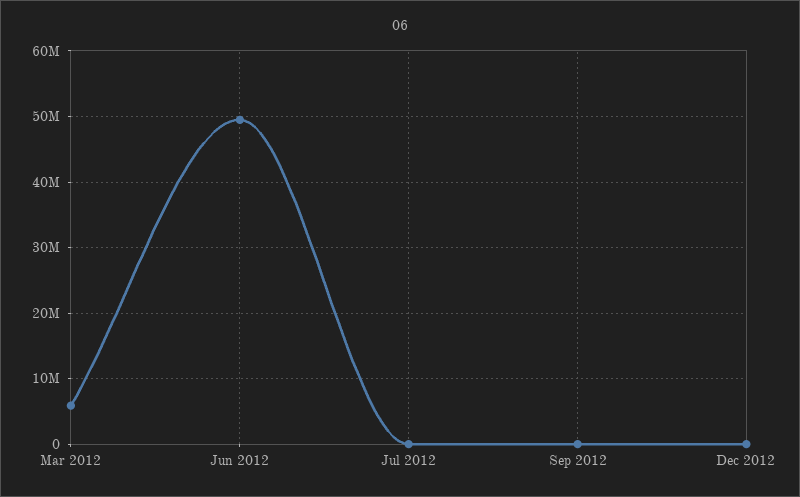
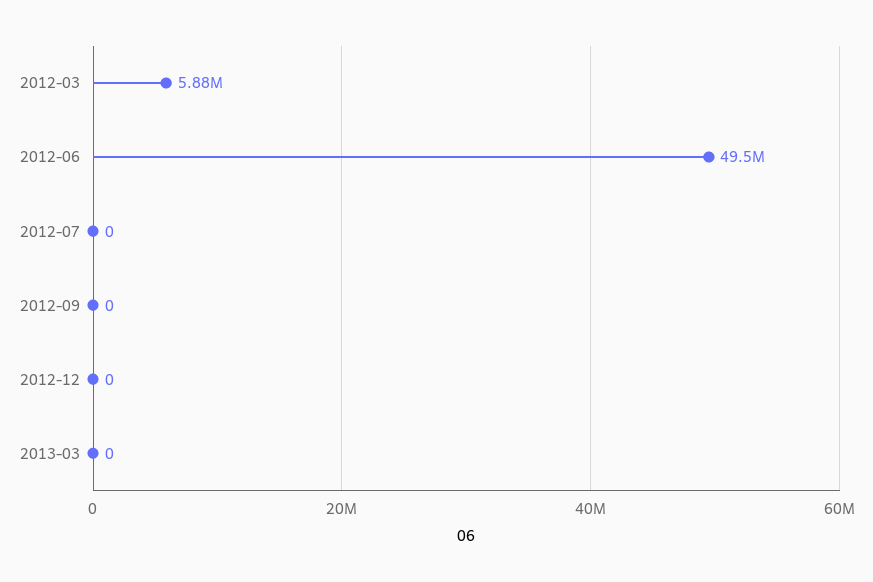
2013-03: none -> 0

